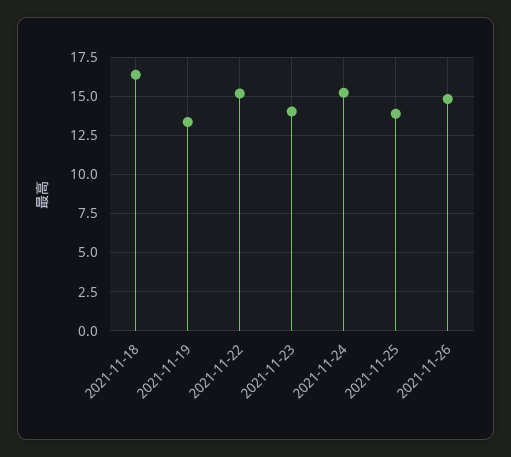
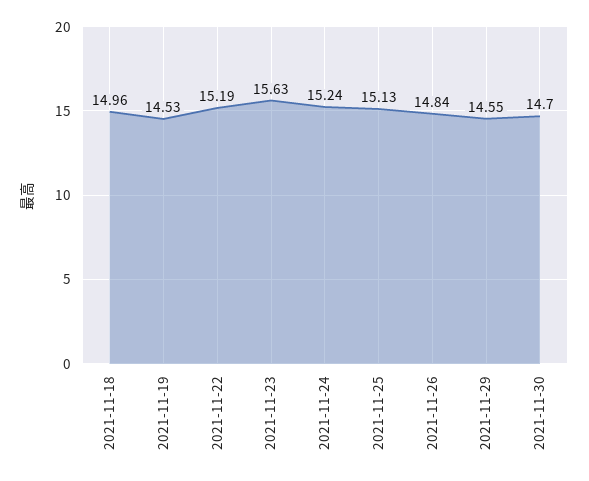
2021-11-18: 16.5 -> 14.96
2021-11-19: 13.5 -> 14.53
2021-11-23: 14 -> 15.63
2021-11-25: 14 -> 15.13
2021-11-29: none -> 14.55
2021-11-30: none -> 14.7

